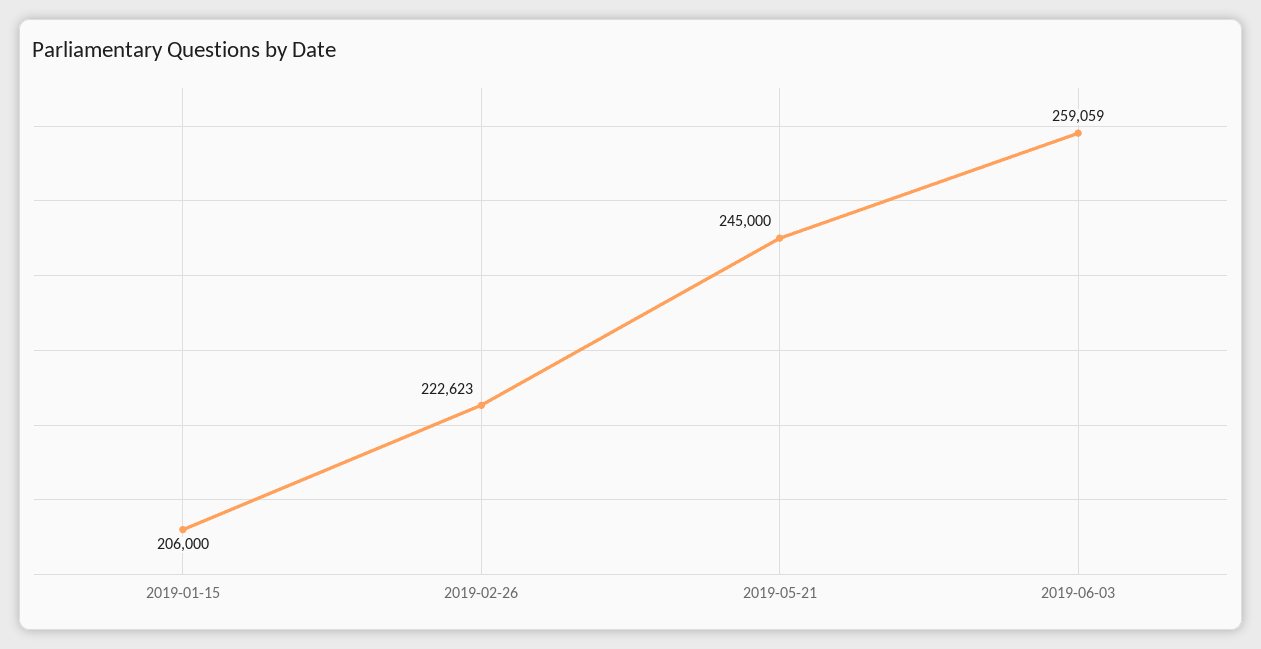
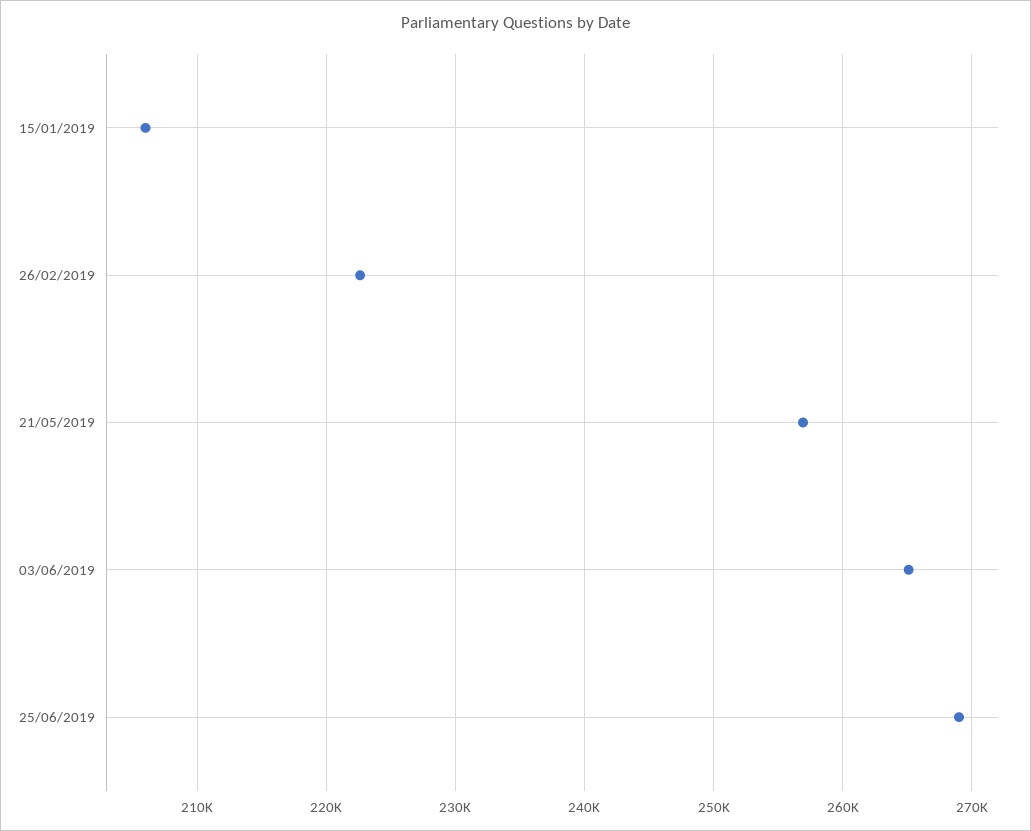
2019-05-21: 245000 -> 257000
2019-06-03: 259059 -> 265000
25/06/2019: none -> 269000

